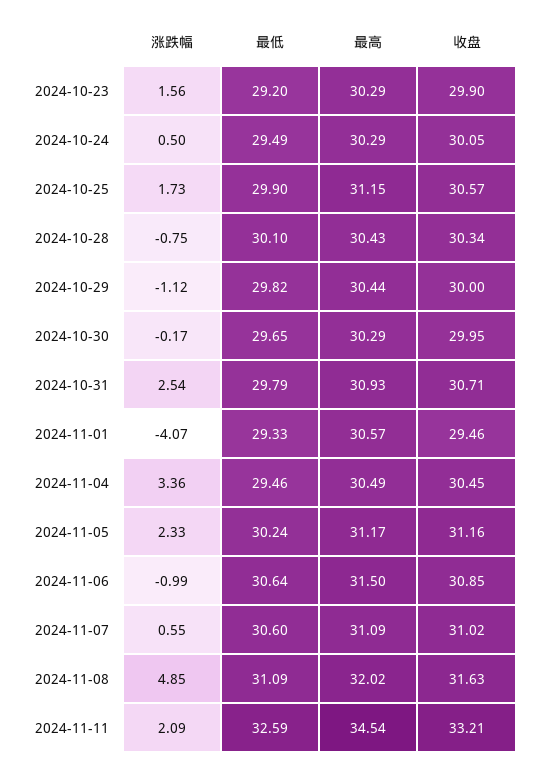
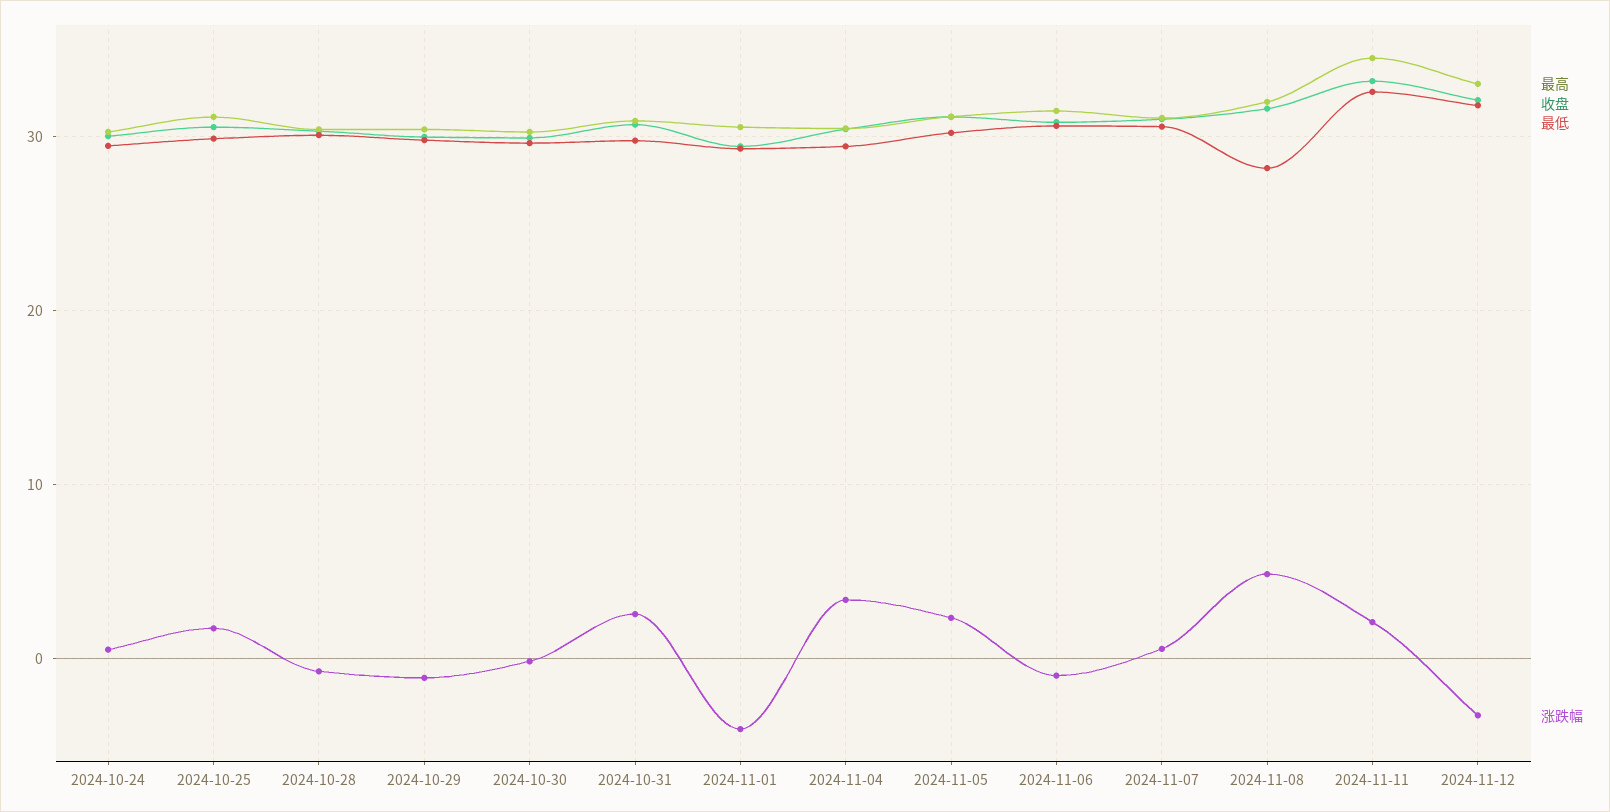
涨跌幅, 2024-10-23: 1.56 -> none
最低, 2024-10-23: 29.2 -> none
最高, 2024-10-23: 30.29 -> none
收盘, 2024-10-23: 29.9 -> none
最低, 2024-11-08: 31.09 -> 28
最高, 2024-11-12: none -> 33
收盘, 2024-11-12: none -> 32
最低, 2024-11-12: none -> 32
涨跌幅, 2024-11-12: none -> -3

